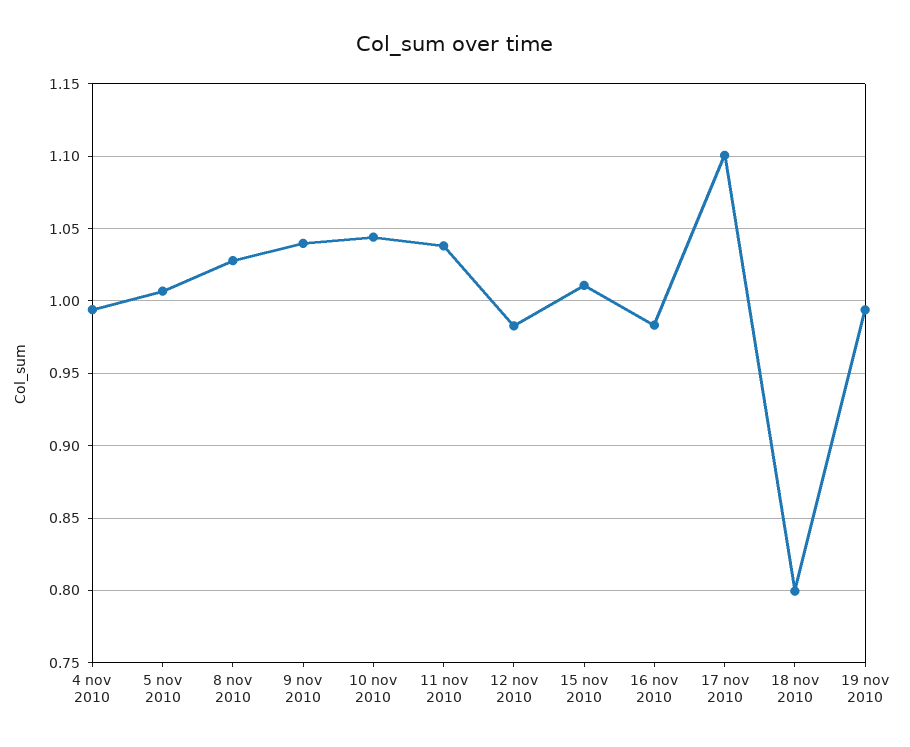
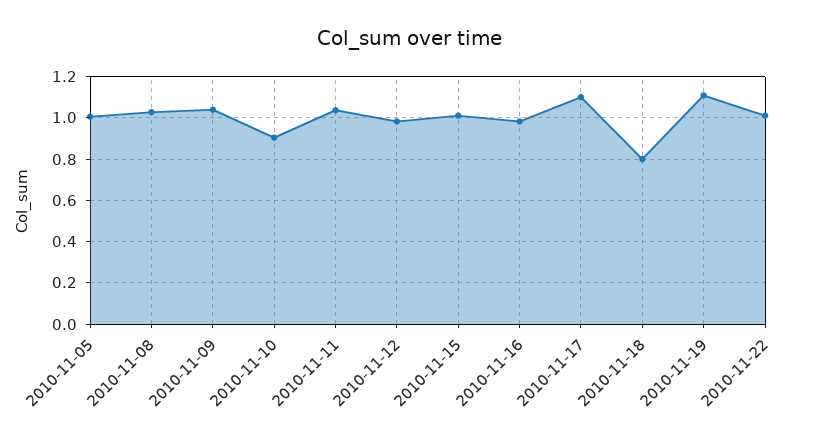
4 nov 2010: 0.995 -> none
10 nov 2010: 1.045 -> 0.9
19 nov 2010: 0.995 -> 1.1
2010-11-22: none -> 1

